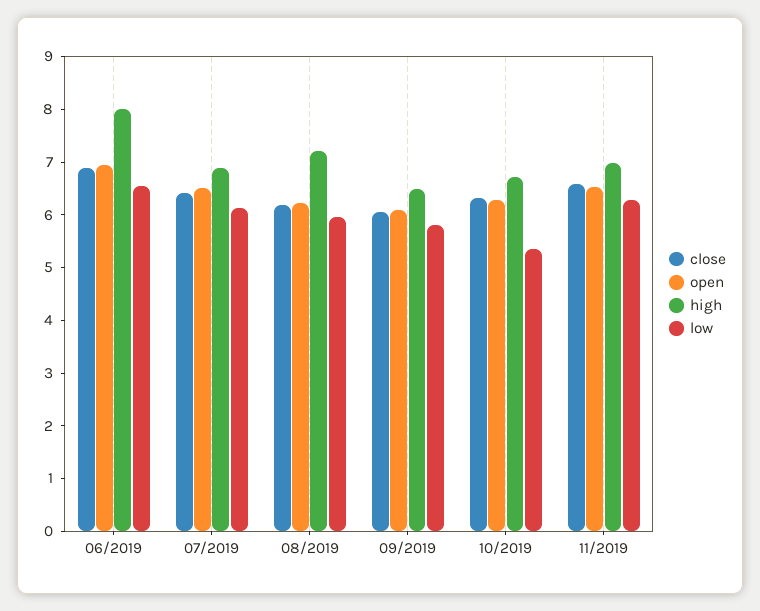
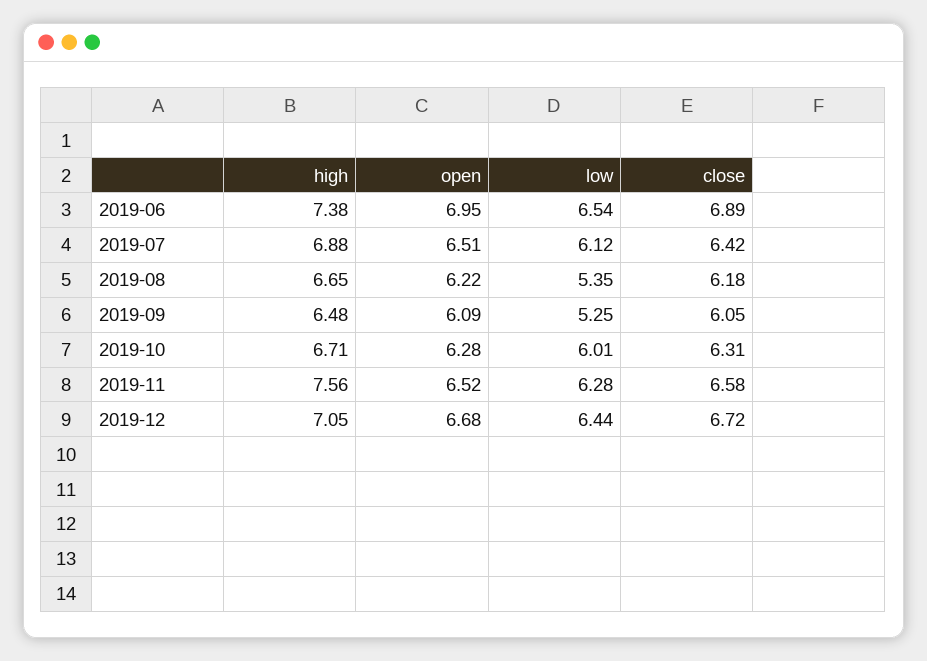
high, 06/2019: 8 -> 7.38
high, 08/2019: 7.2 -> 6.65
low, 08/2019: 6 -> 5.35
low, 09/2019: 5.8 -> 5.25
low, 10/2019: 5.4 -> 6.01
high, 11/2019: 7 -> 7.56
high, 2019-12: none -> 7.05
open, 2019-12: none -> 6.68
low, 2019-12: none -> 6.44
close, 2019-12: none -> 6.72

